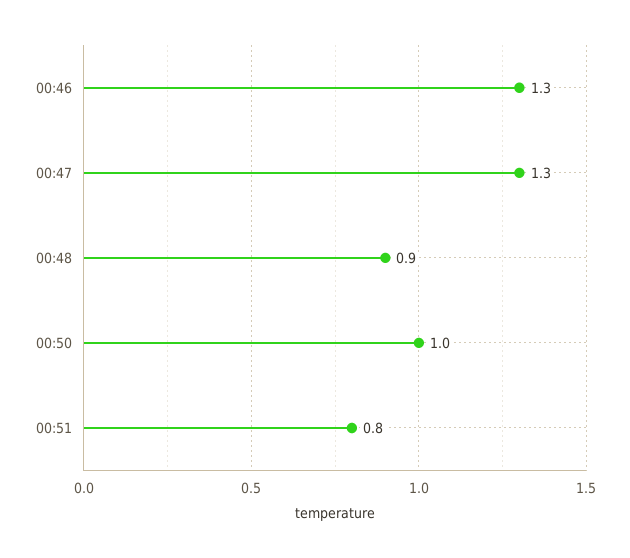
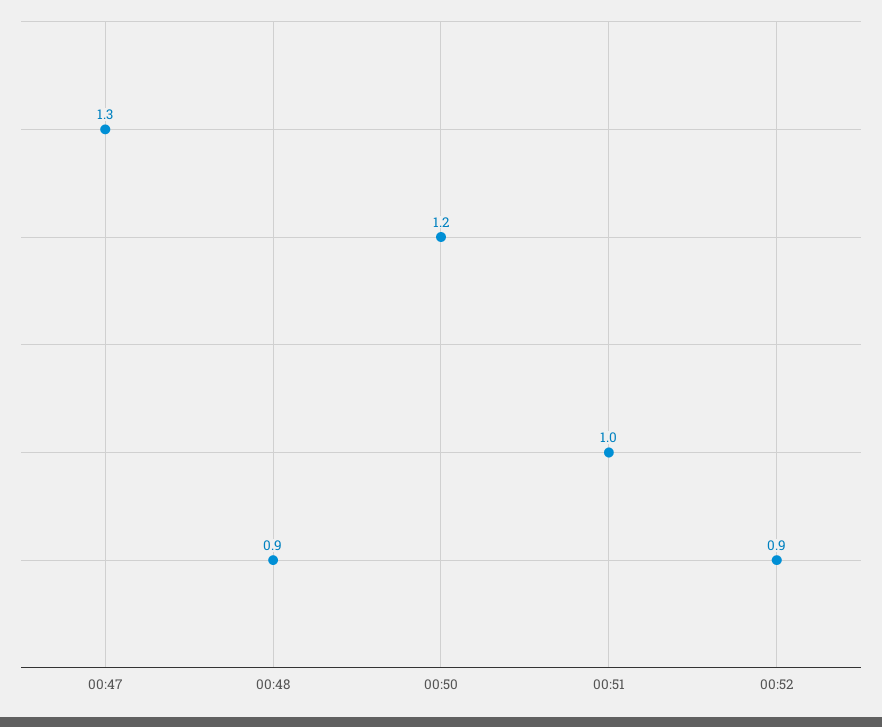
00:46: 1.3 -> none
00:50: 1 -> 1.2
00:51: 0.8 -> 1
00:52: none -> 0.9

